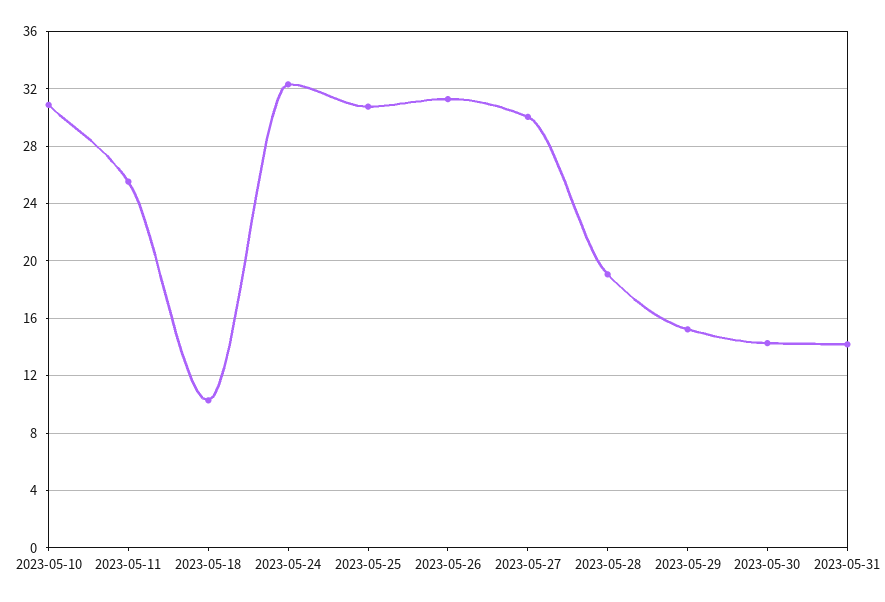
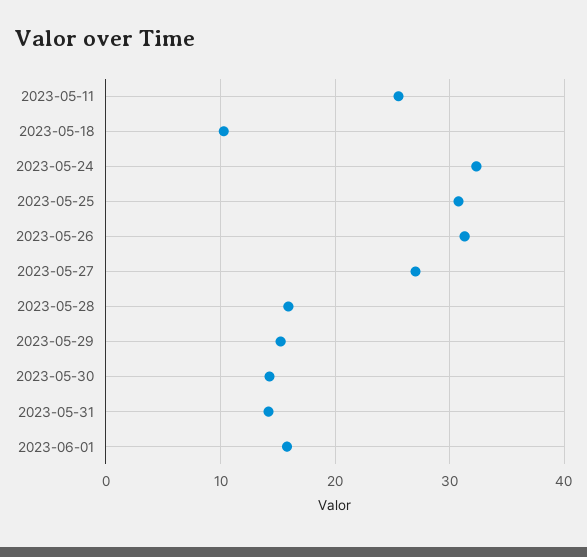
2023-05-10: 31 -> none
2023-05-27: 30 -> 27
2023-05-28: 19 -> 16
2023-06-01: none -> 16

